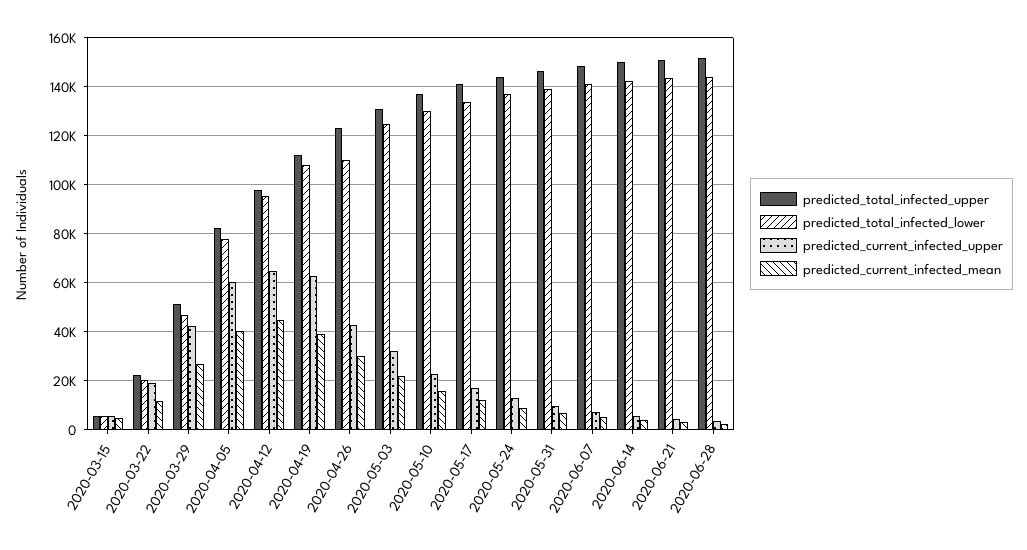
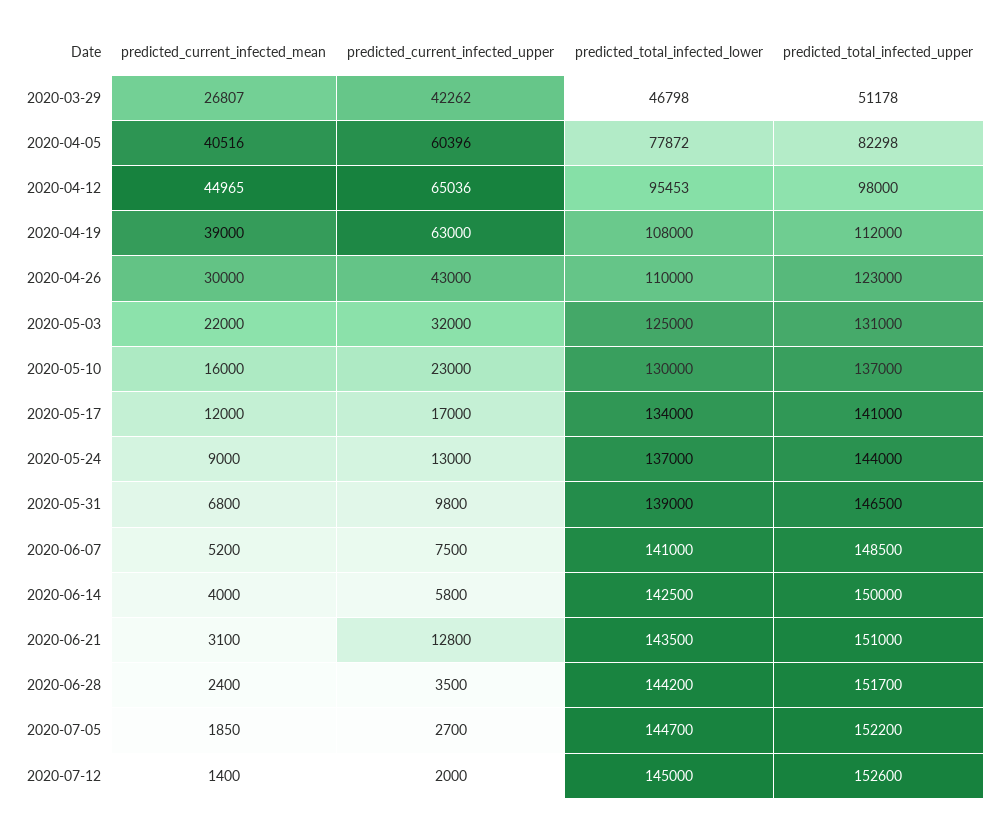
predicted_total_infected_upper, 2020-03-15: 5000 -> none
predicted_total_infected_lower, 2020-03-15: 5000 -> none
predicted_current_infected_upper, 2020-03-15: 5000 -> none
predicted_current_infected_mean, 2020-03-15: 5000 -> none
predicted_total_infected_upper, 2020-03-22: 22500 -> none
predicted_total_infected_lower, 2020-03-22: 20000 -> none
predicted_current_infected_upper, 2020-03-22: 20000 -> none
predicted_current_infected_mean, 2020-03-22: 12500 -> none
predicted_current_infected_upper, 2020-06-21: 5000 -> 12800
predicted_current_infected_mean, 2020-07-05: none -> 1850
predicted_current_infected_upper, 2020-07-05: none -> 2700
predicted_total_infected_lower, 2020-07-05: none -> 144700
predicted_total_infected_upper, 2020-07-05: none -> 152200
predicted_current_infected_mean, 2020-07-12: none -> 1400
predicted_current_infected_upper, 2020-07-12: none -> 2000
predicted_total_infected_lower, 2020-07-12: none -> 145000
predicted_total_infected_upper, 2020-07-12: none -> 152600

